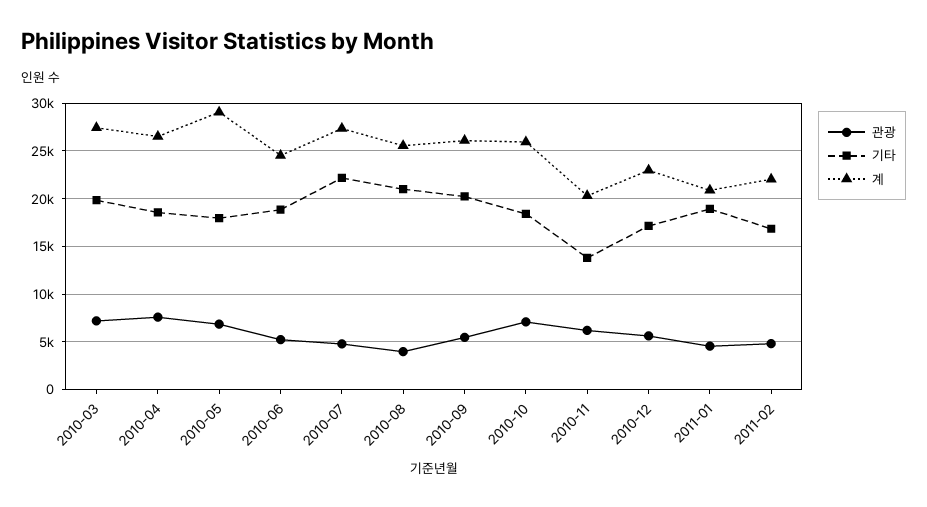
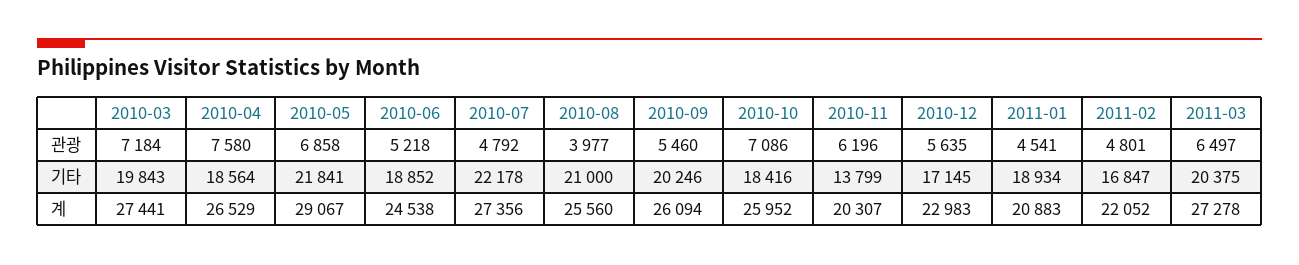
기타, 2010-05: 18000 -> 21841
관광, 2011-03: none -> 6497
기타, 2011-03: none -> 20375
계, 2011-03: none -> 27278

